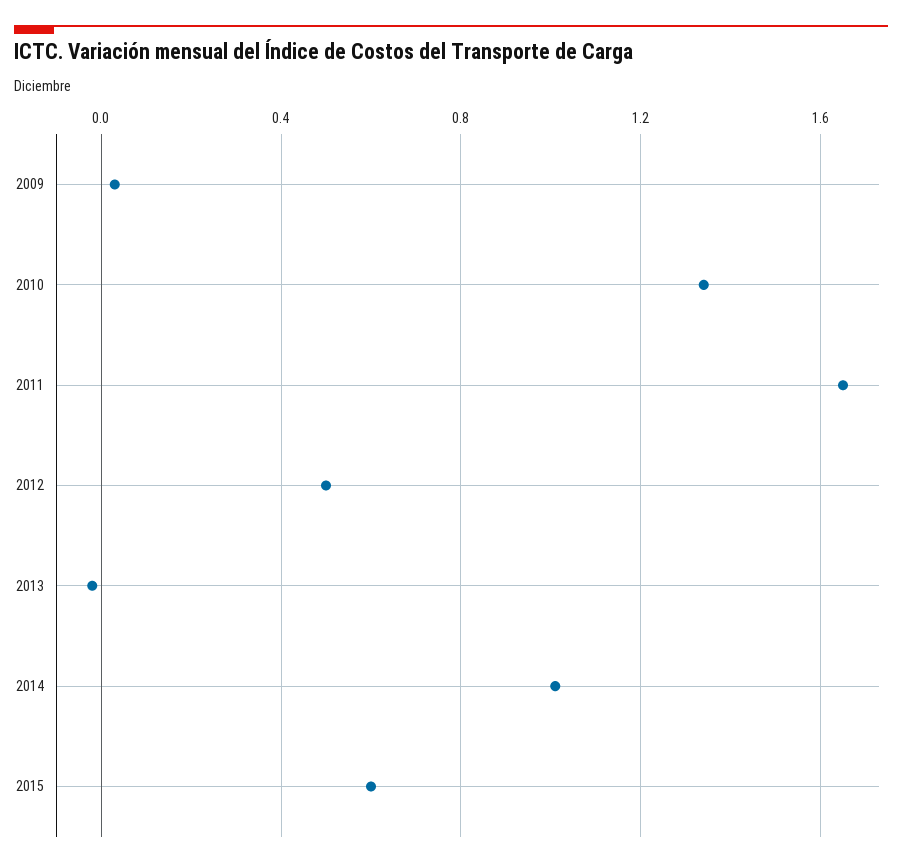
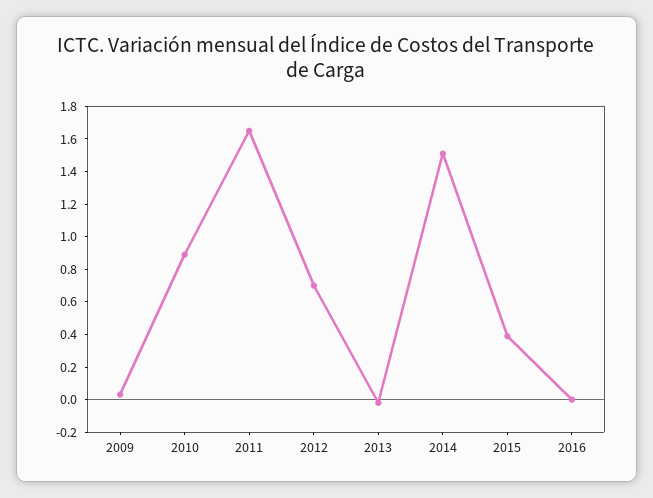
2010: 1.35 -> 0.9
2012: 0.5 -> 0.7
2014: 1 -> 1.5
2015: 0.6 -> 0.4
2016: none -> 0

